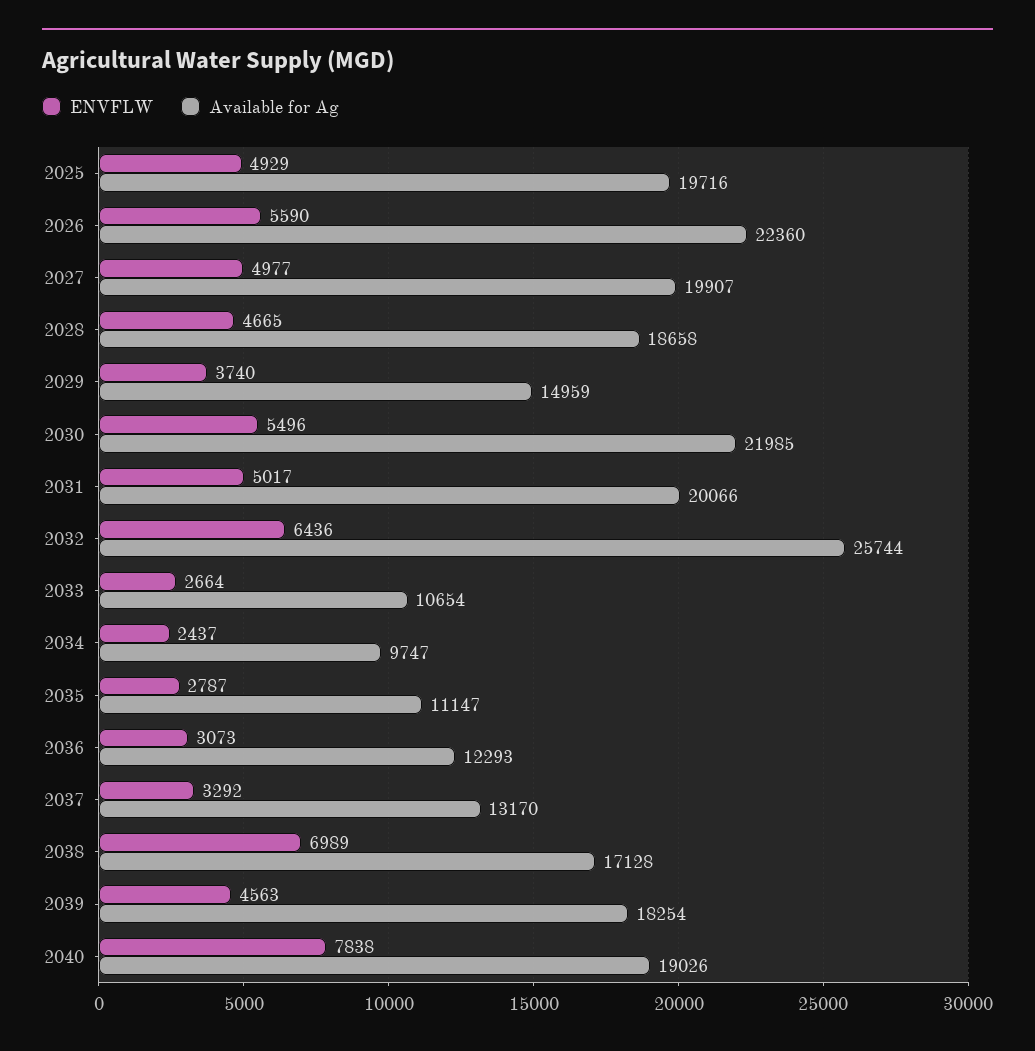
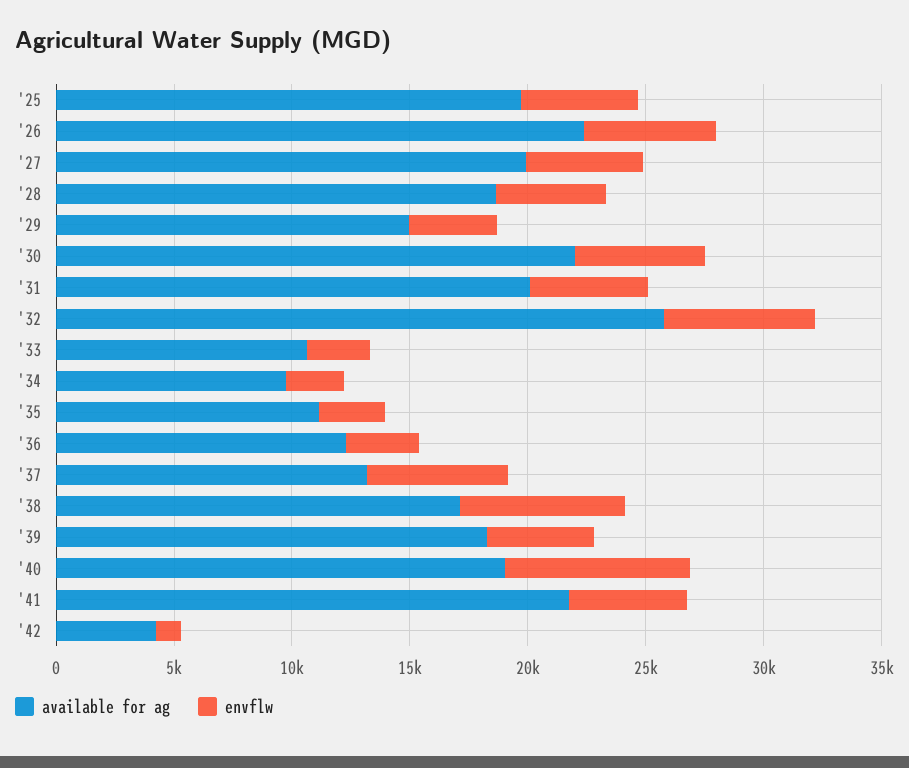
ENVFLW, 2037: 3292 -> 6000
Available for Ag, '41: none -> 22000
ENVFLW, '41: none -> 5000
Available for Ag, '42: none -> 4000
ENVFLW, '42: none -> 1000

